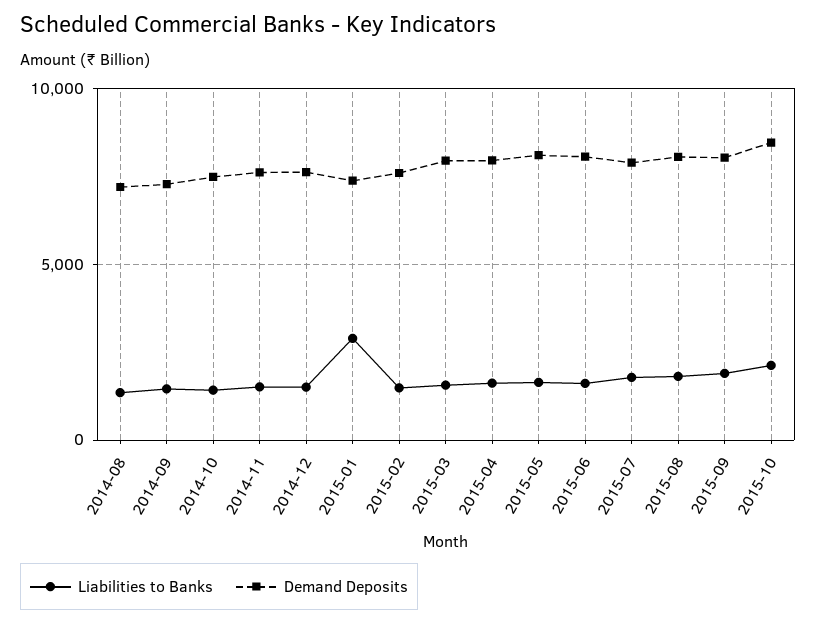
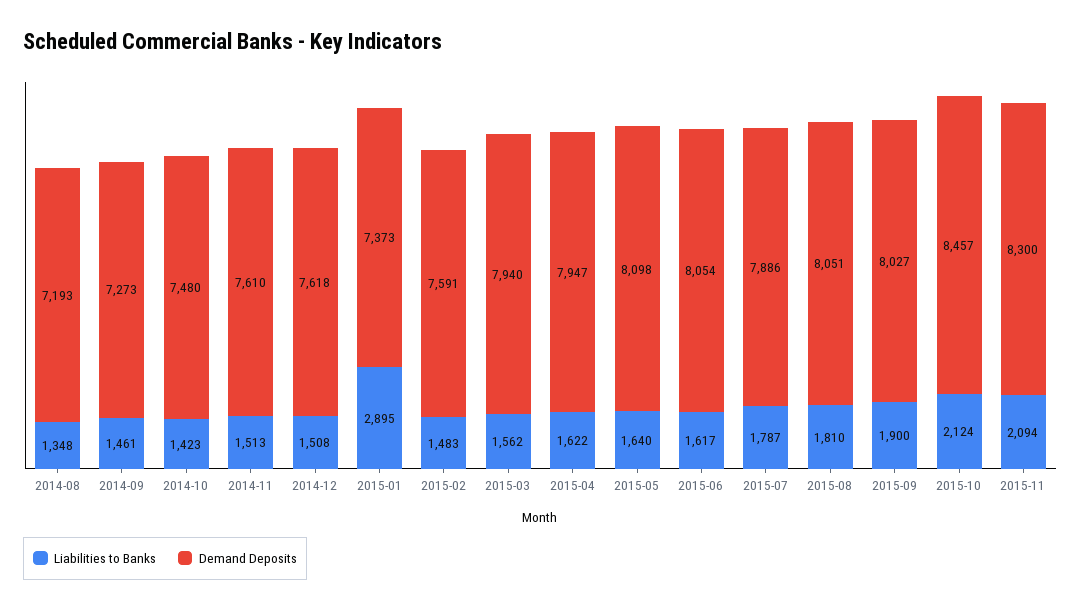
Liabilities to Banks, 2015-11: none -> 2094
Demand Deposits, 2015-11: none -> 8300

